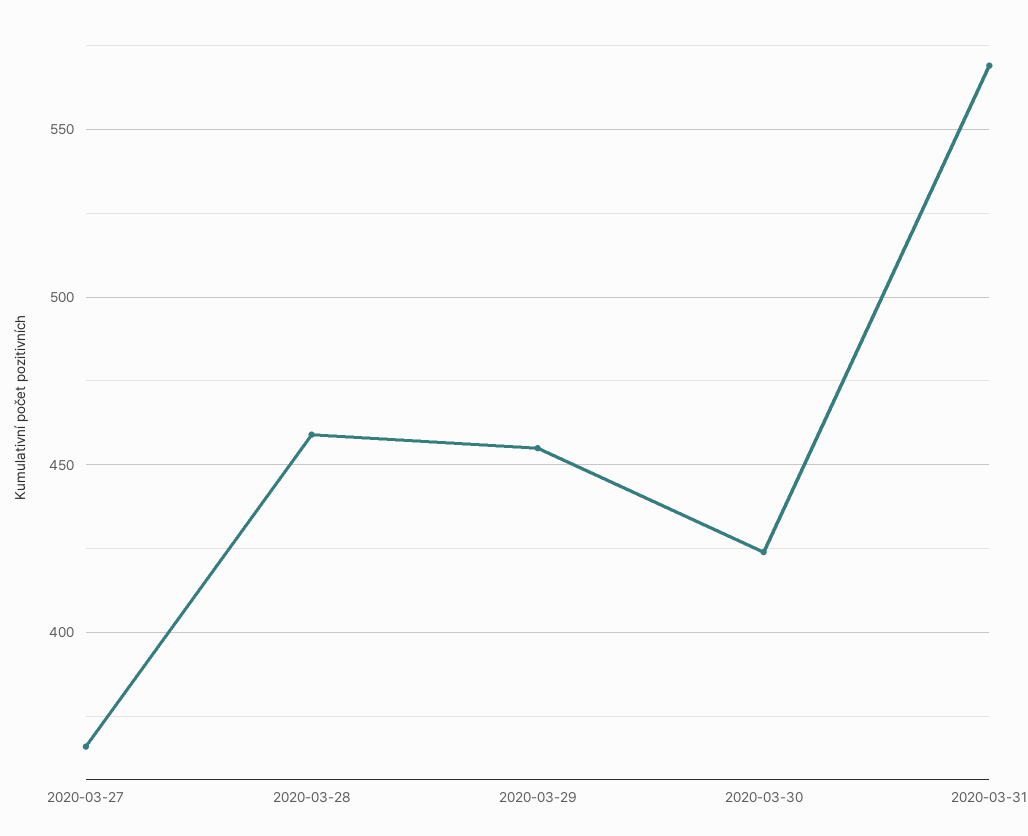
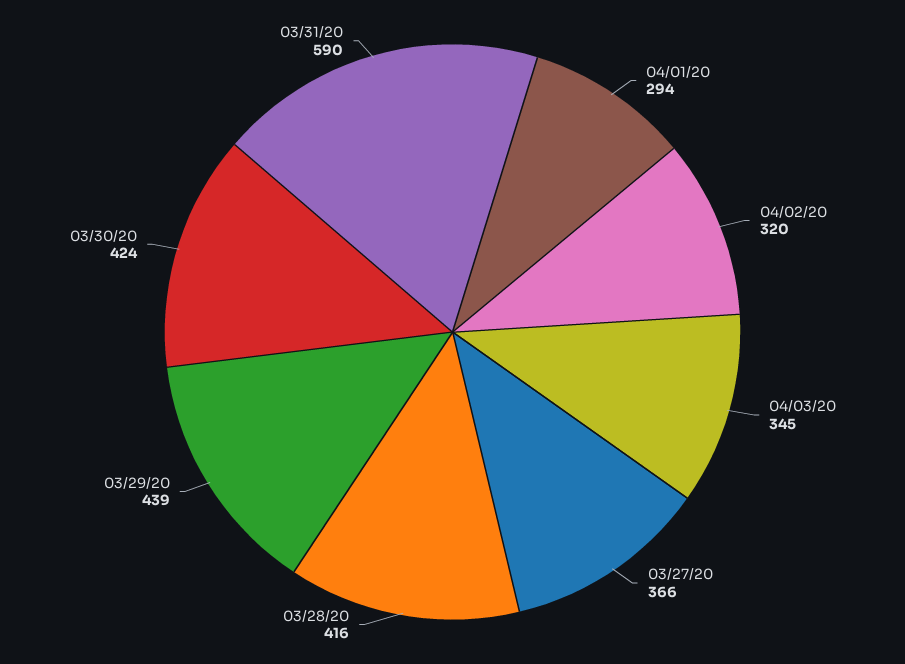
2020-03-28: 460 -> 416
2020-03-29: 455 -> 439
2020-03-31: 570 -> 590
04/01/20: none -> 294
04/02/20: none -> 320
04/03/20: none -> 345

